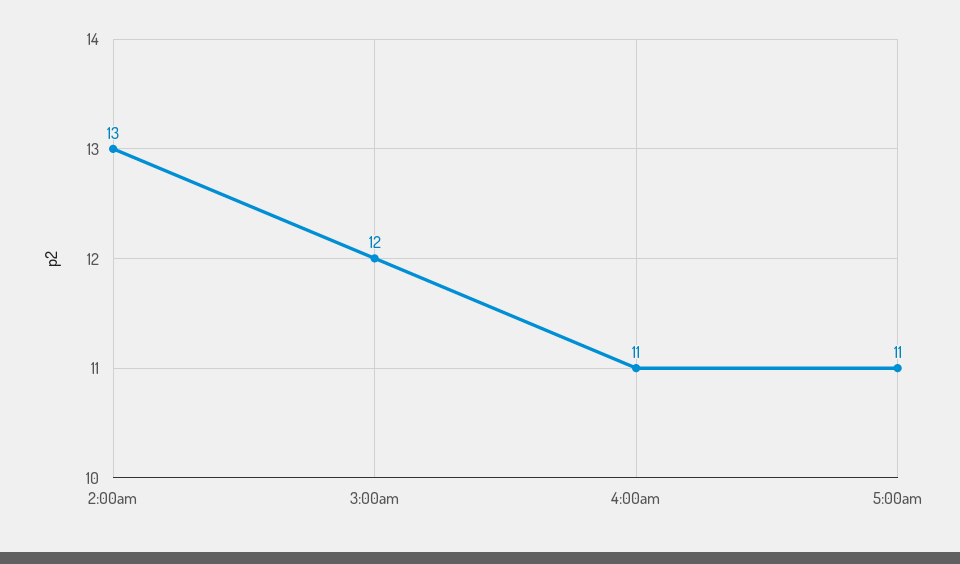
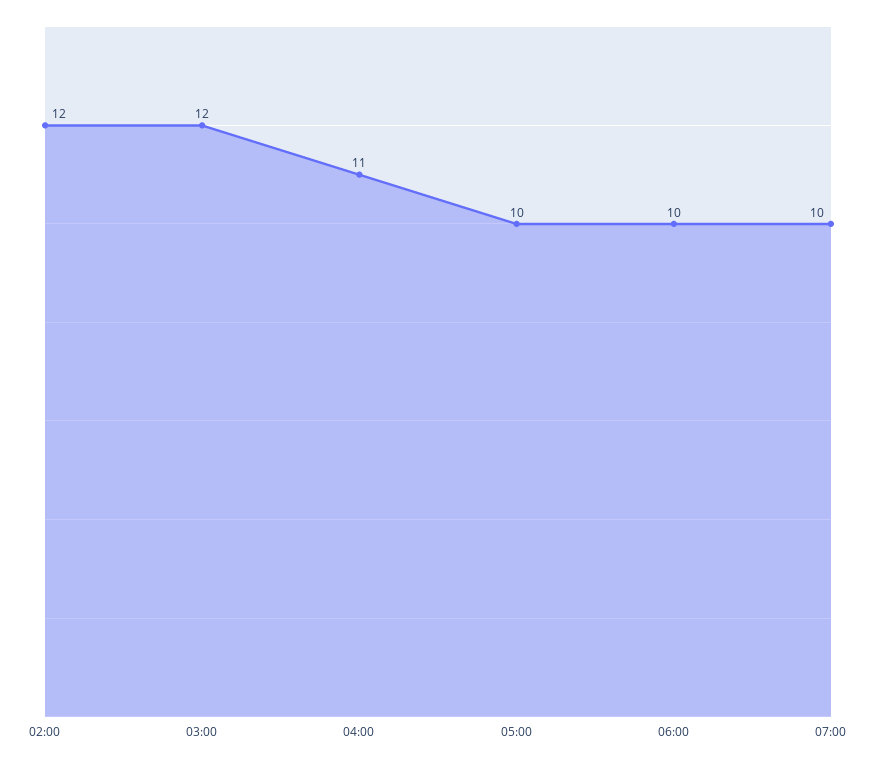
2:00am: 13 -> 12
5:00am: 11 -> 10
06:00: none -> 10
07:00: none -> 10

